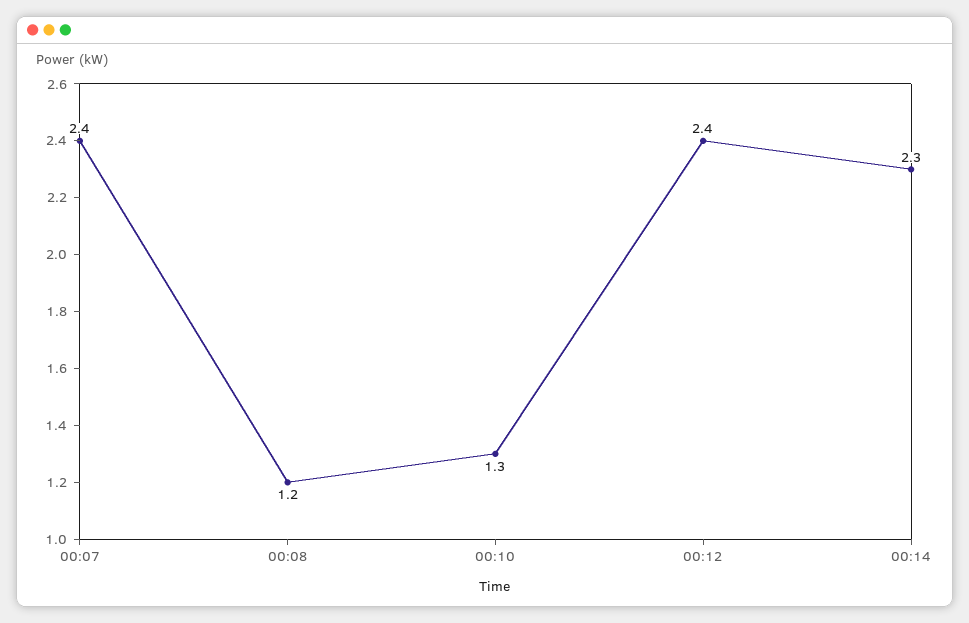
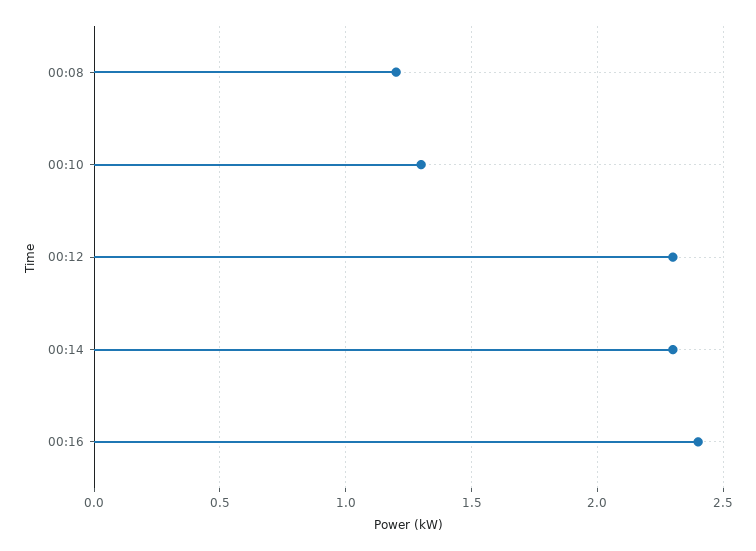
00:07: 2.4 -> none
00:12: 2.4 -> 2.3
00:16: none -> 2.4

